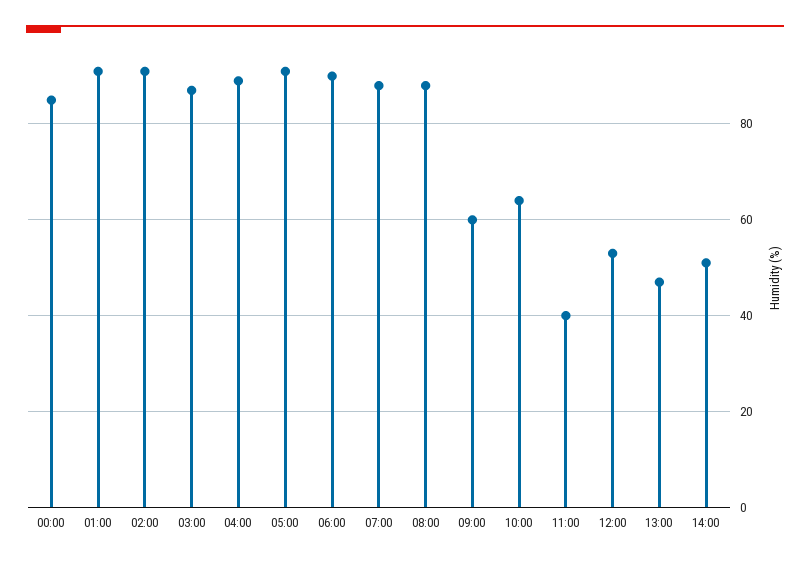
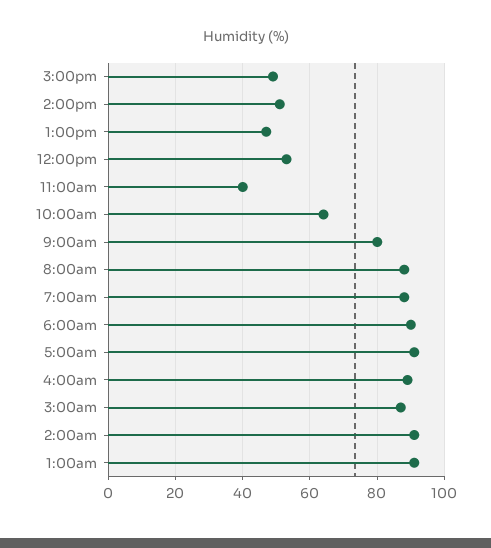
00:00: 85 -> none
09:00: 60 -> 80
3:00pm: none -> 50

